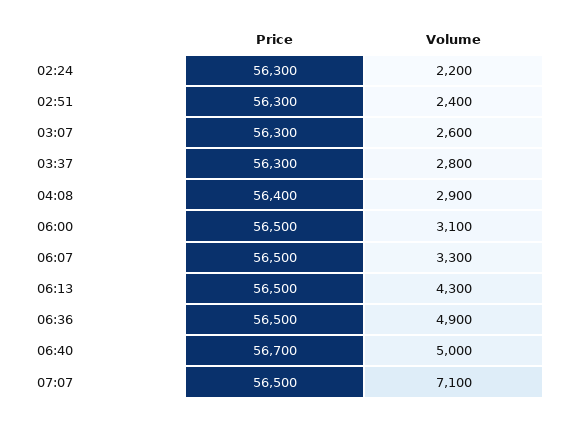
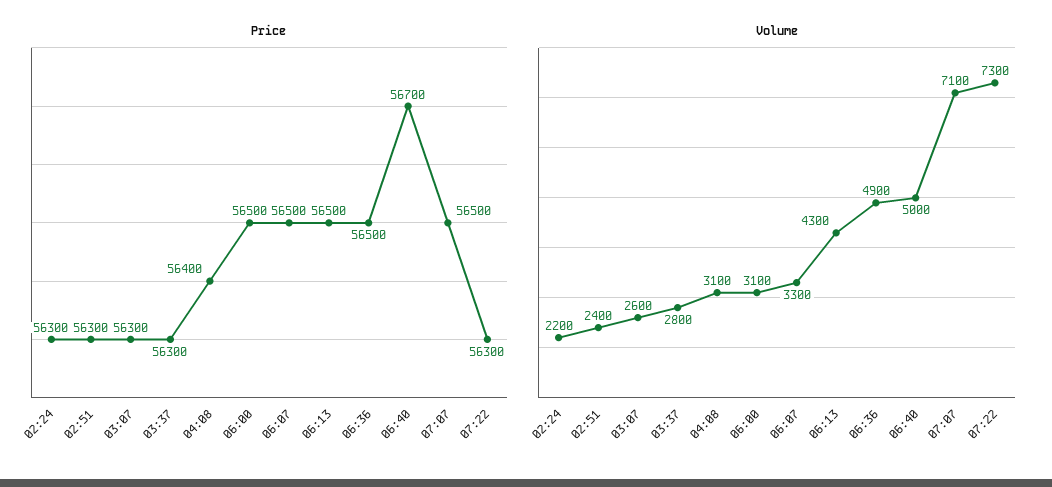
Volume, 04:08: 2900 -> 3100
Price, 07:22: none -> 56300
Volume, 07:22: none -> 7300

